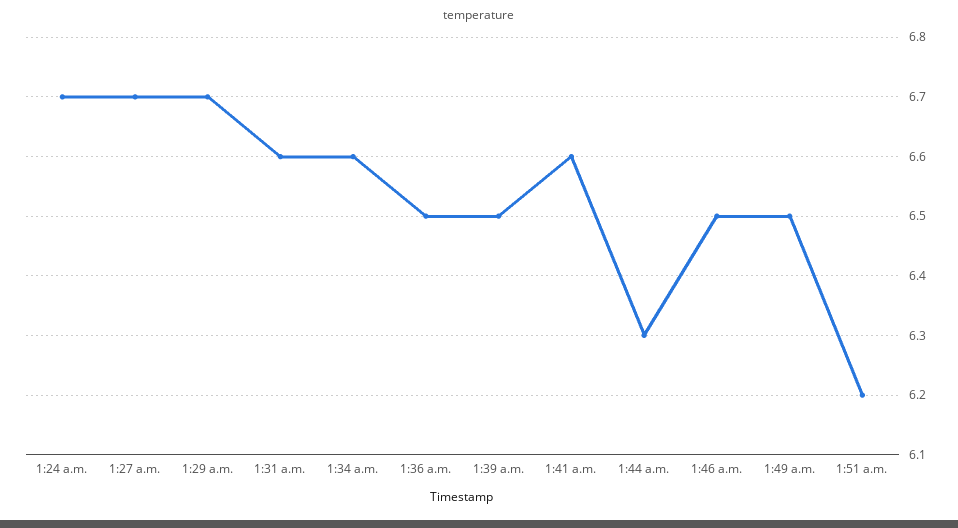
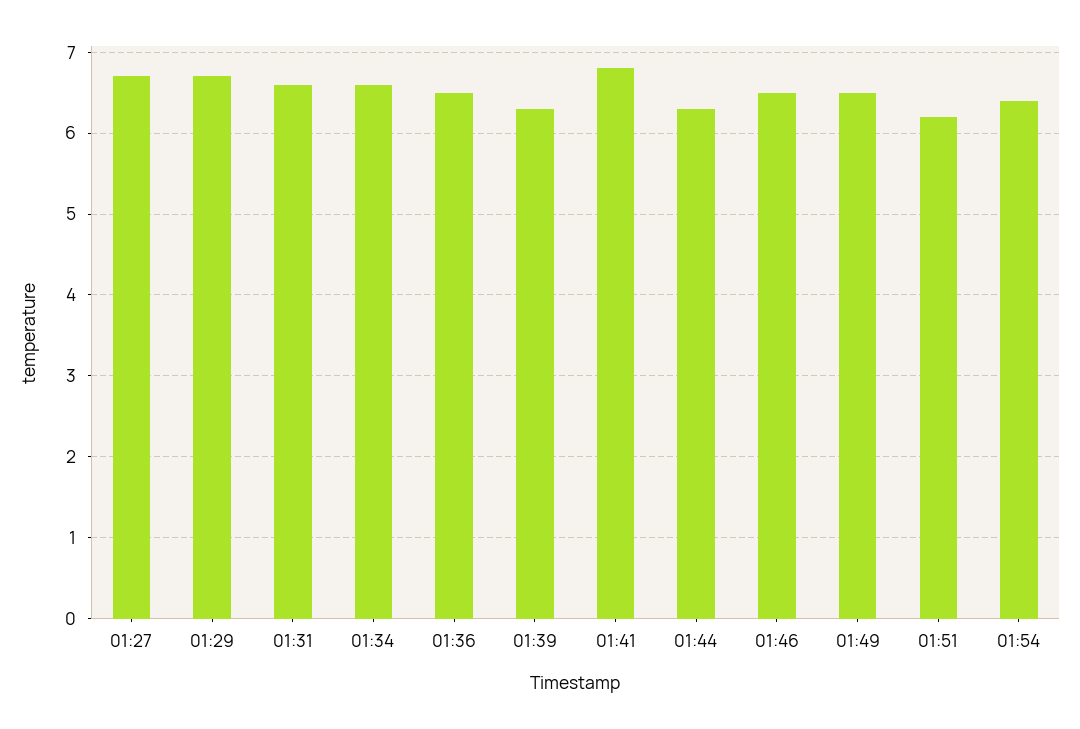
1:24 a.m.: 6.7 -> none
1:39 a.m.: 6.5 -> 6.3
1:41 a.m.: 6.6 -> 6.8
01:54: none -> 6.4

